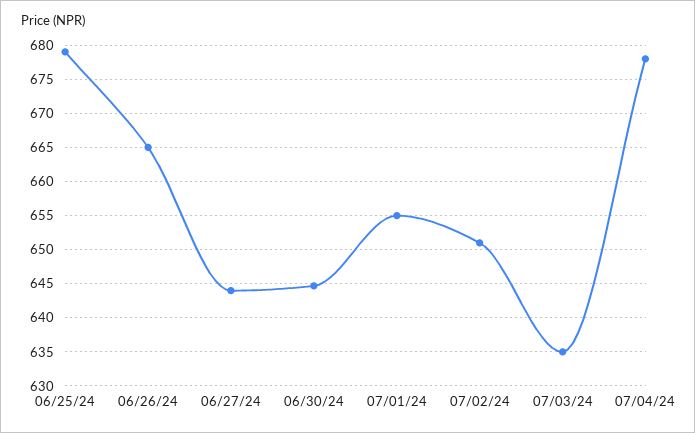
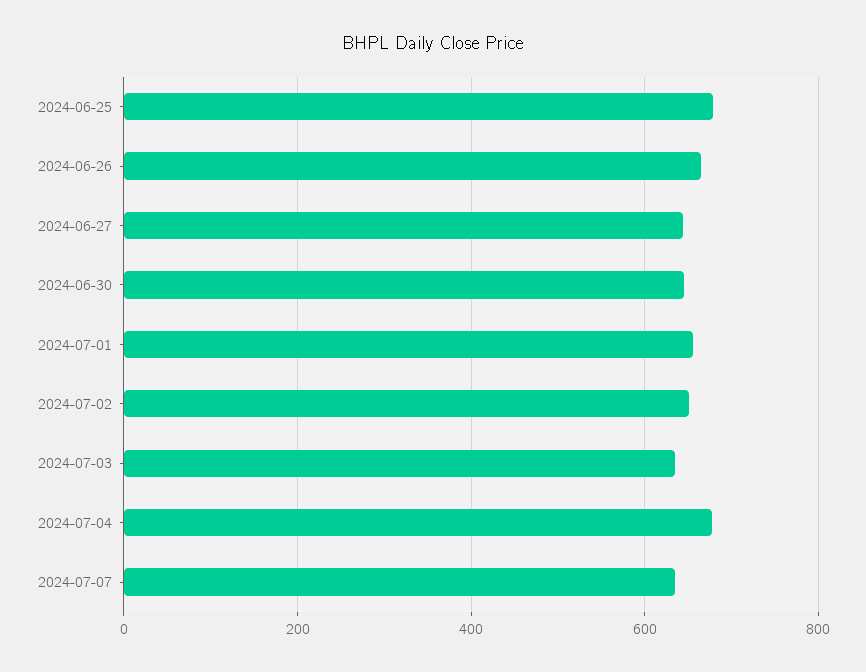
2024-07-07: none -> 640

